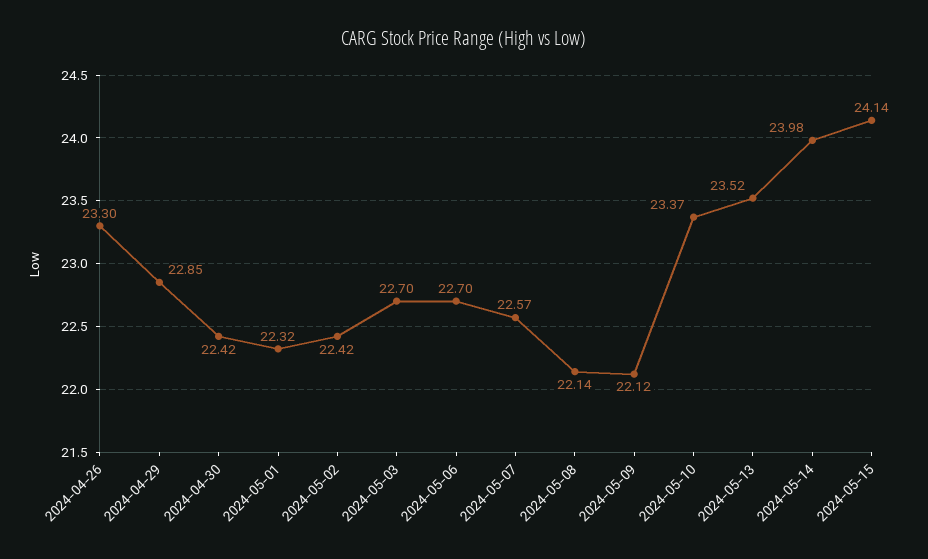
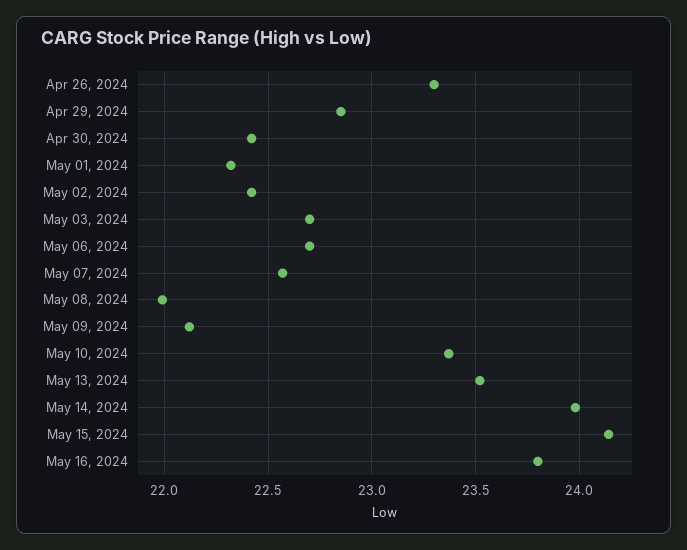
2024-05-08: 22.14 -> 22
May 16, 2024: none -> 23.8

